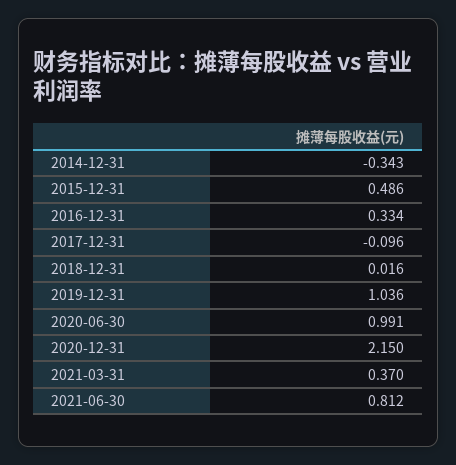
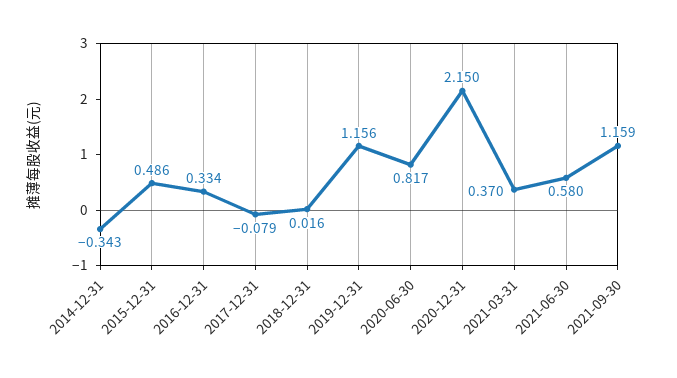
2017-12-31: -0.096 -> -0.079
2019-12-31: 1.036 -> 1.156
2020-06-30: 0.991 -> 0.817
2021-06-30: 0.812 -> 0.58
2021-09-30: none -> 1.159

